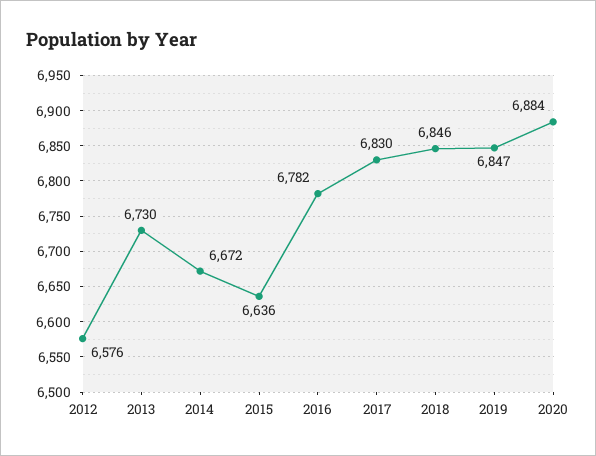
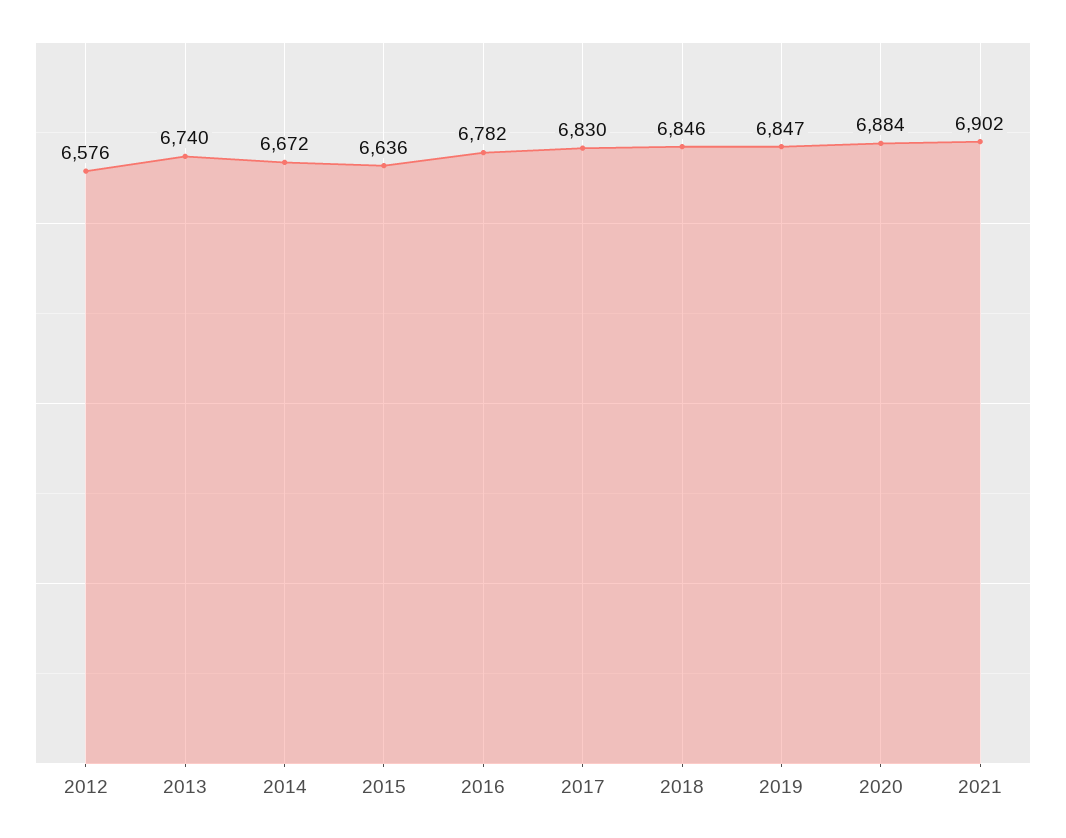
2013: 6730 -> 6740
2021: none -> 6902

